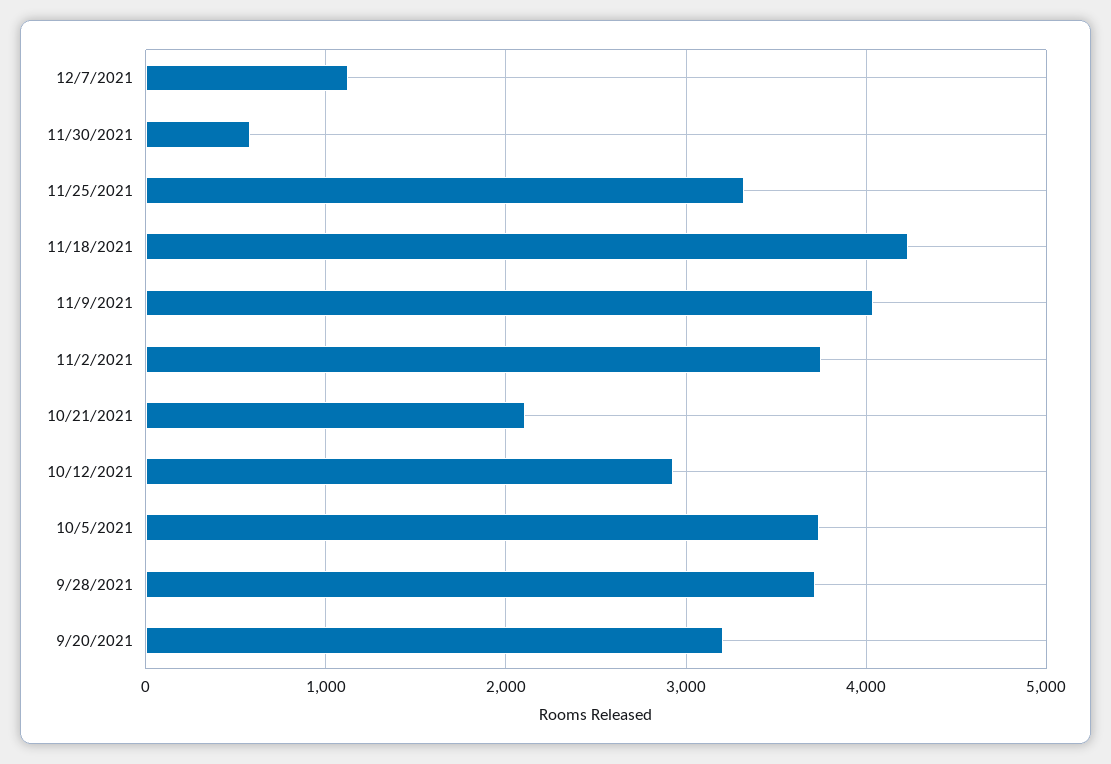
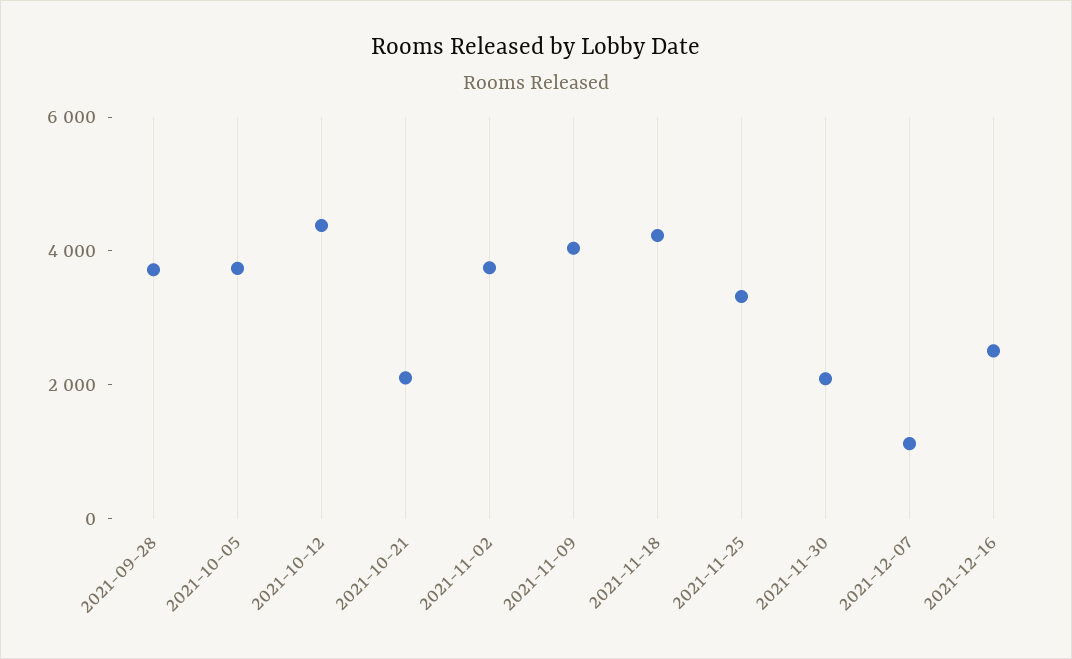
11/30/2021: 600 -> 2000
10/12/2021: 2900 -> 4500
9/20/2021: 3200 -> none
2021-12-16: none -> 2500

